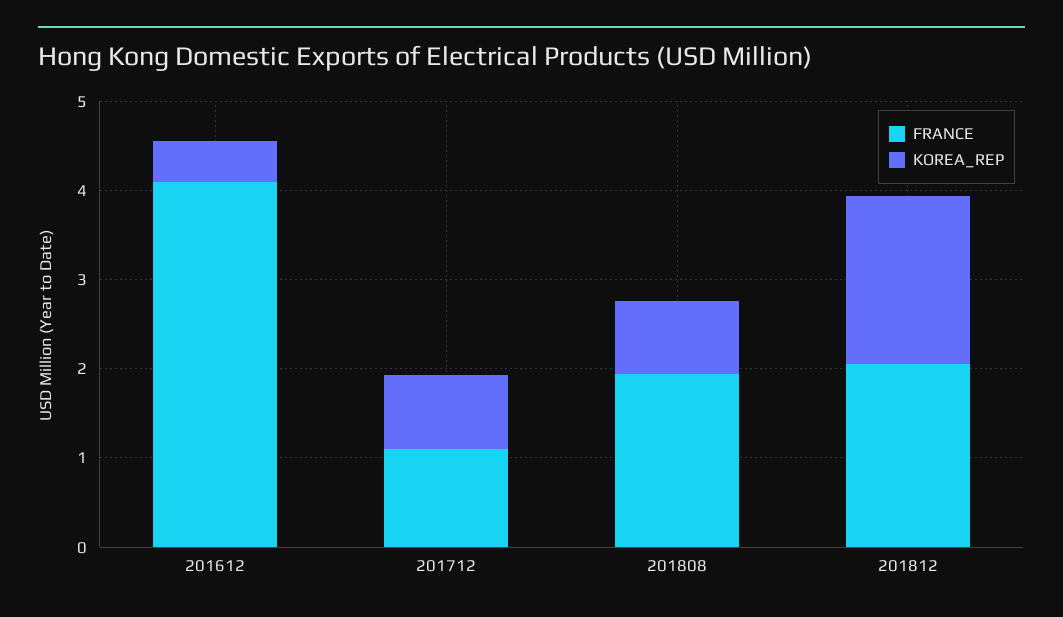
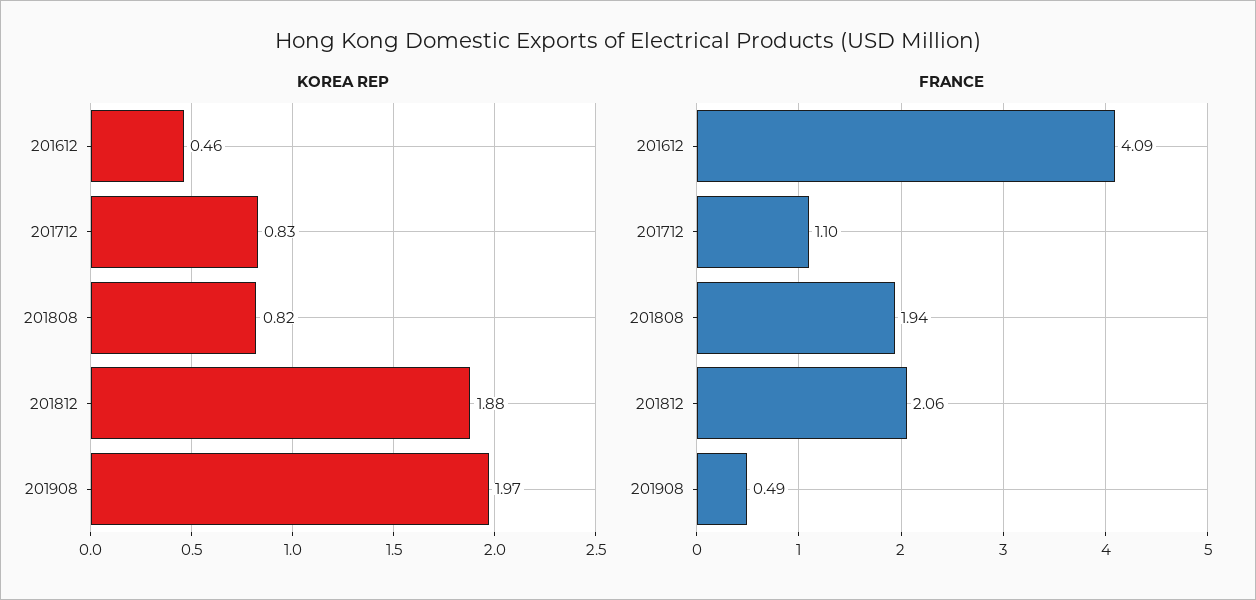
KOREA_REP, 201908: none -> 1.97
FRANCE, 201908: none -> 0.49

